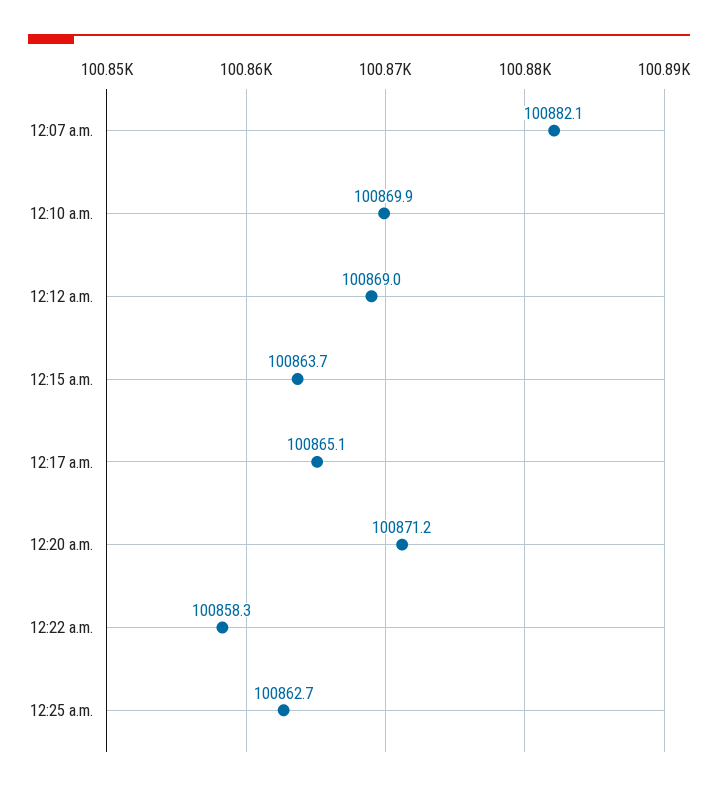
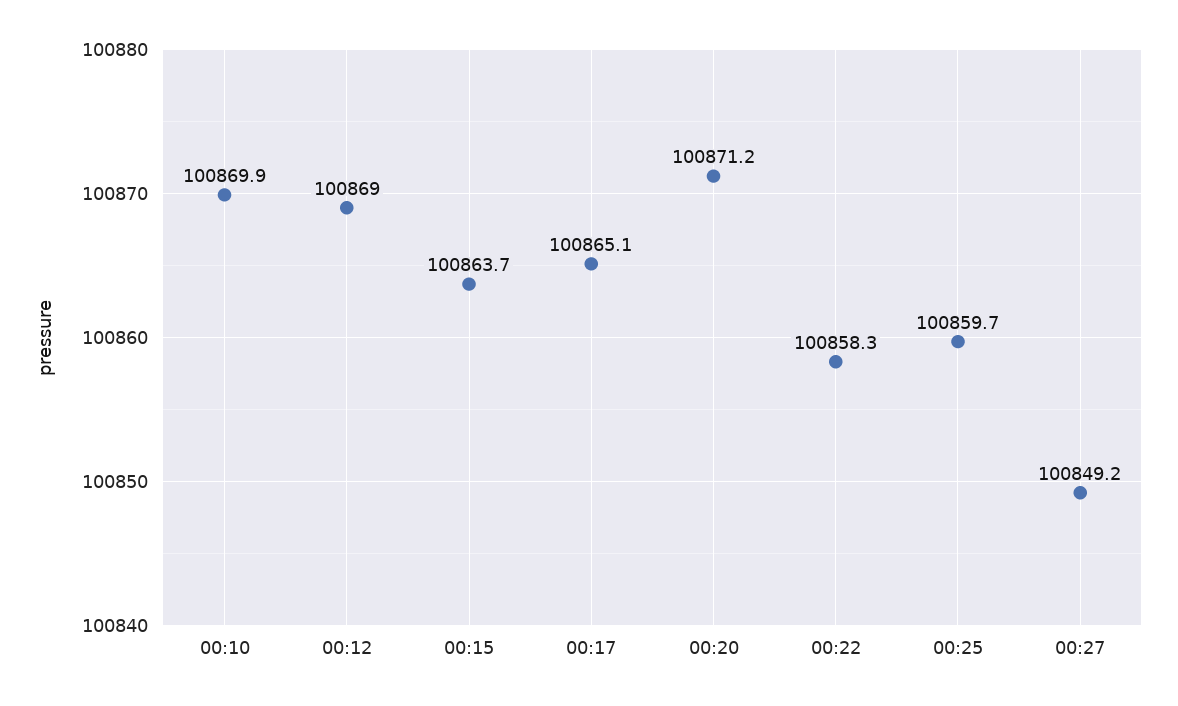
12:07 a.m.: 100882.1 -> none
12:25 a.m.: 100862.7 -> 100859.7
00:27: none -> 100849.2

